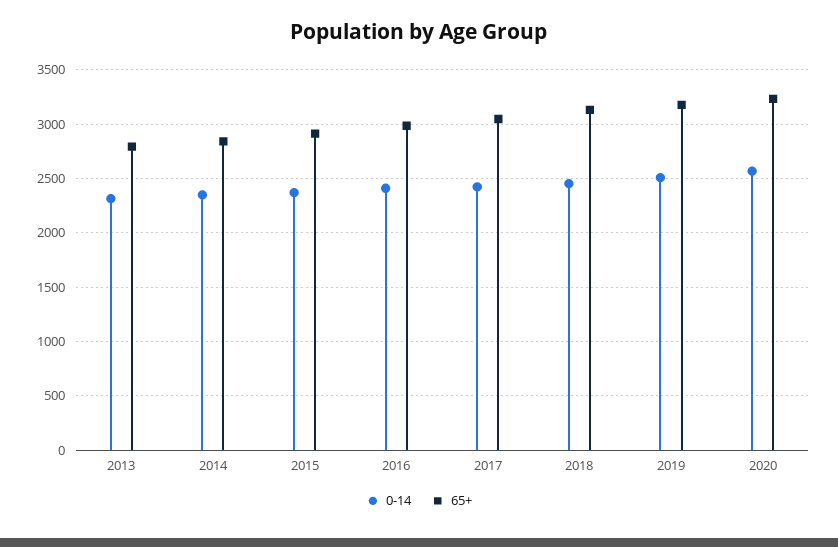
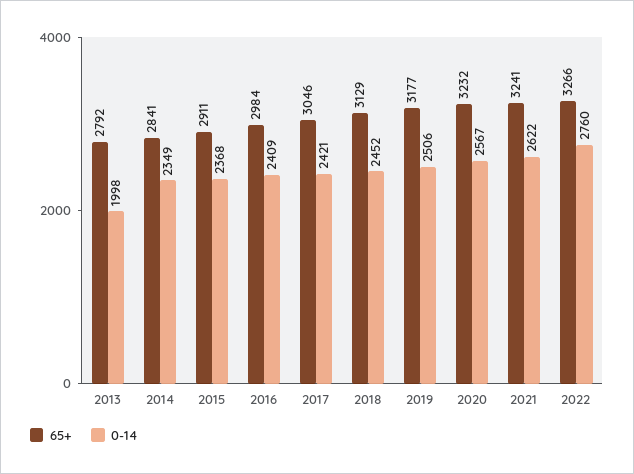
0-14, 2013: 2300 -> 1998
65+, 2021: none -> 3241
0-14, 2021: none -> 2622
65+, 2022: none -> 3266
0-14, 2022: none -> 2760

